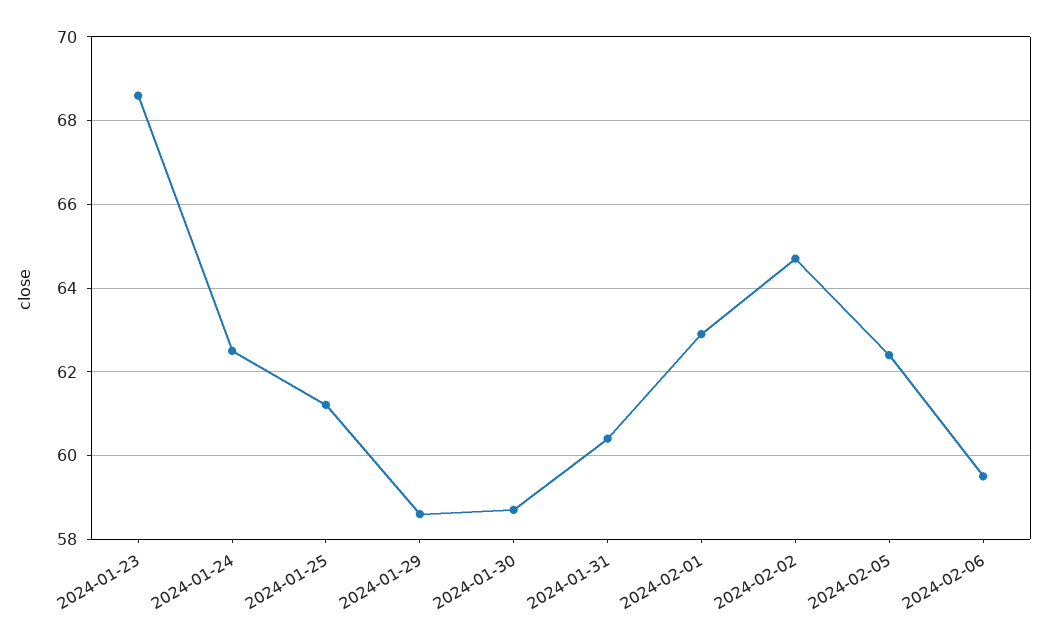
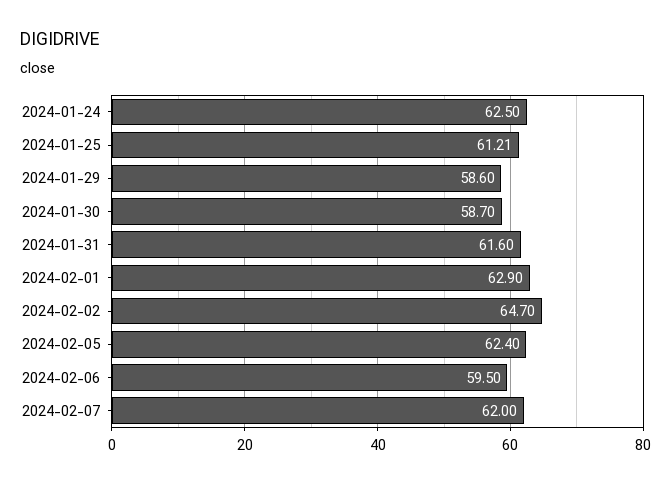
2024-01-23: 68.6 -> none
2024-01-31: 60.4 -> 61.6
2024-02-07: none -> 62

